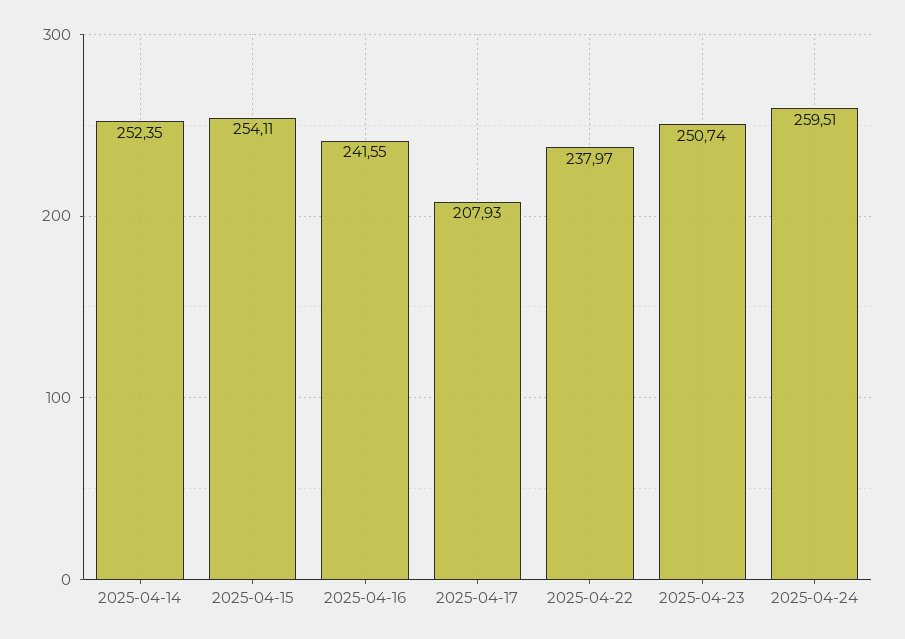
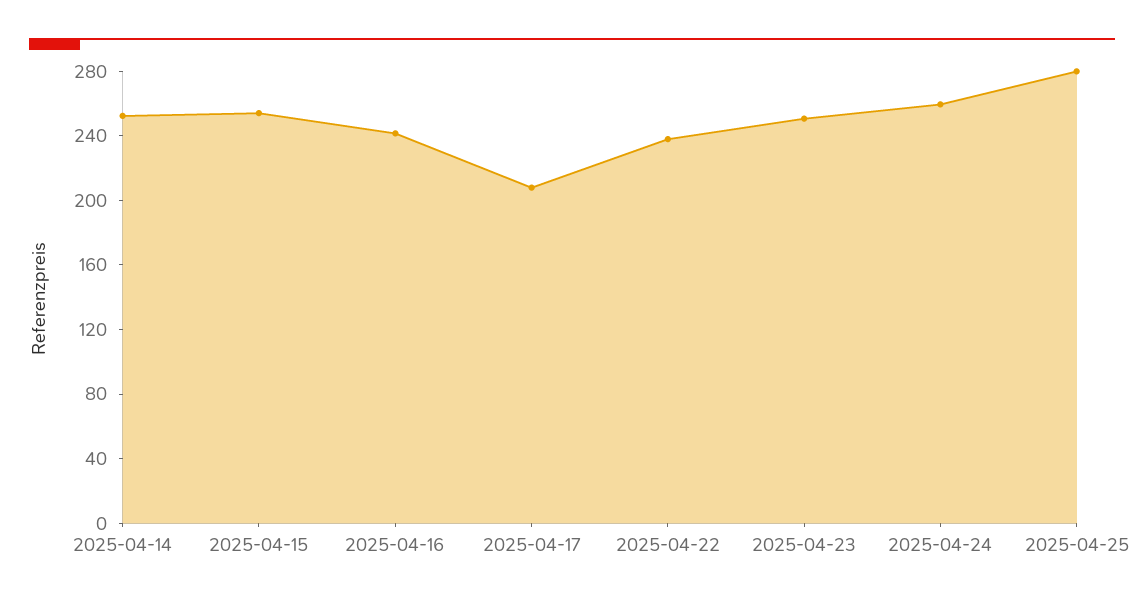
2025-04-25: none -> 280

